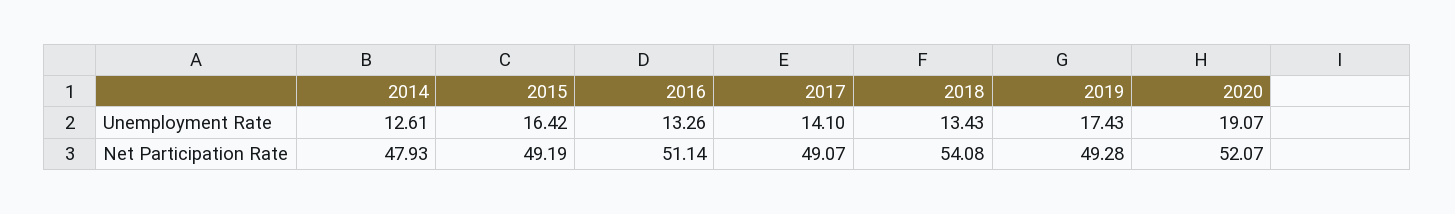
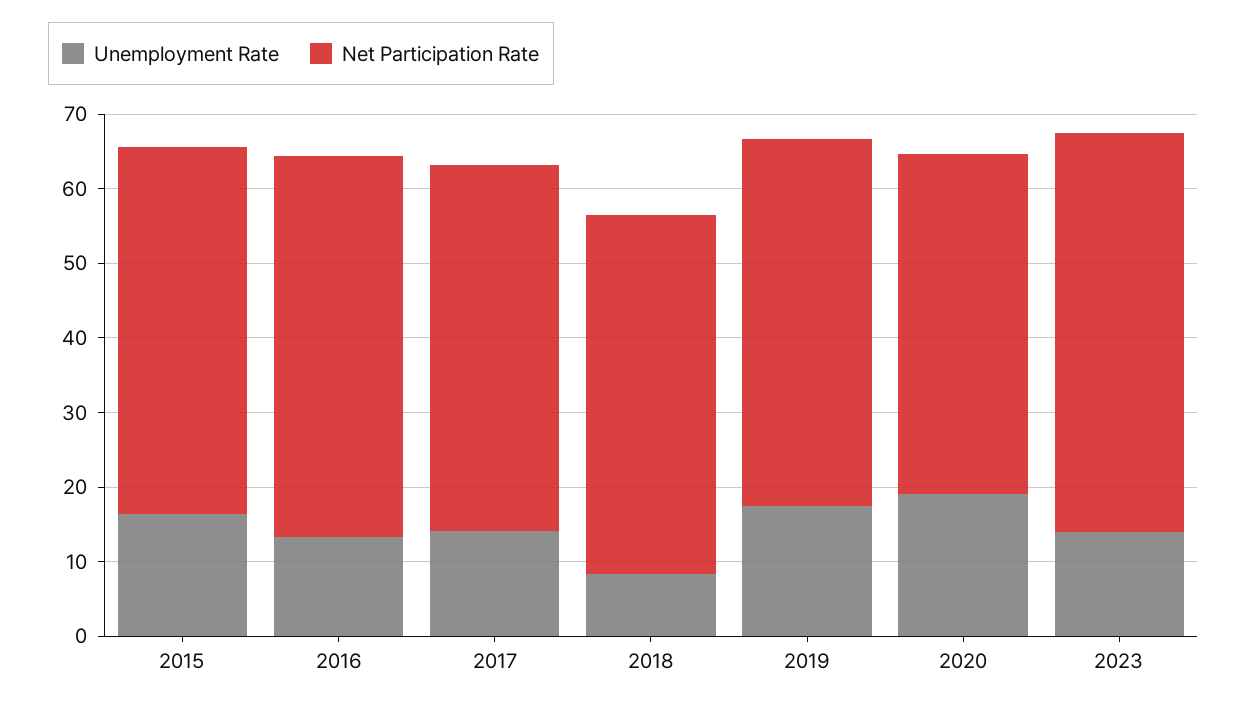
Unemployment Rate, 2014: 12.61 -> none
Unemployment Rate, 2018: 13.43 -> 8
Net Participation Rate, 2014: 47.93 -> none
Net Participation Rate, 2018: 54.08 -> 48
Net Participation Rate, 2020: 52.07 -> 46
Unemployment Rate, 2023: none -> 14
Net Participation Rate, 2023: none -> 54

